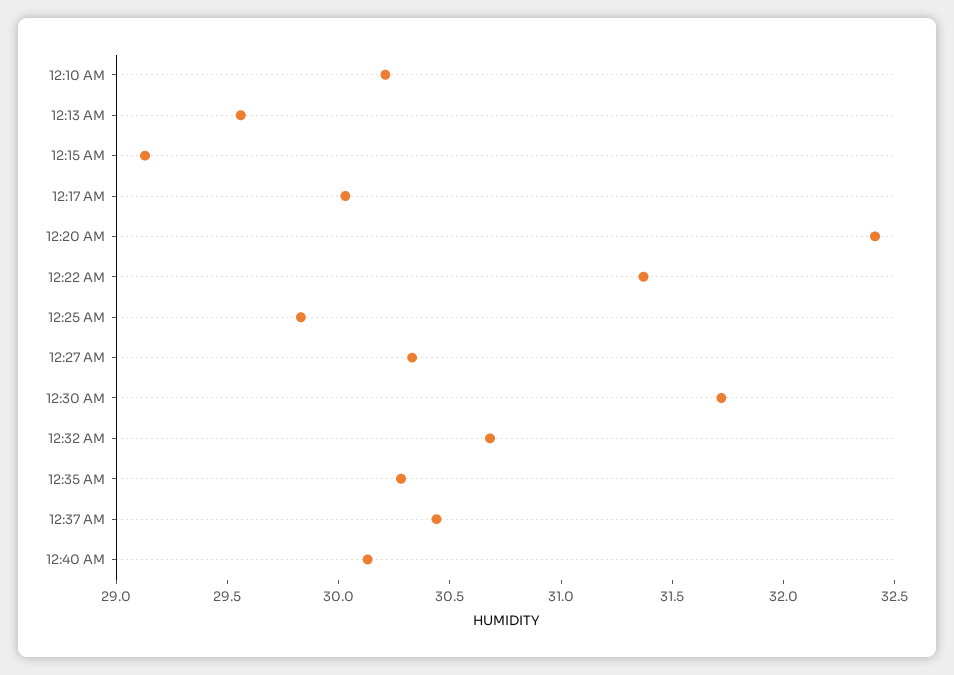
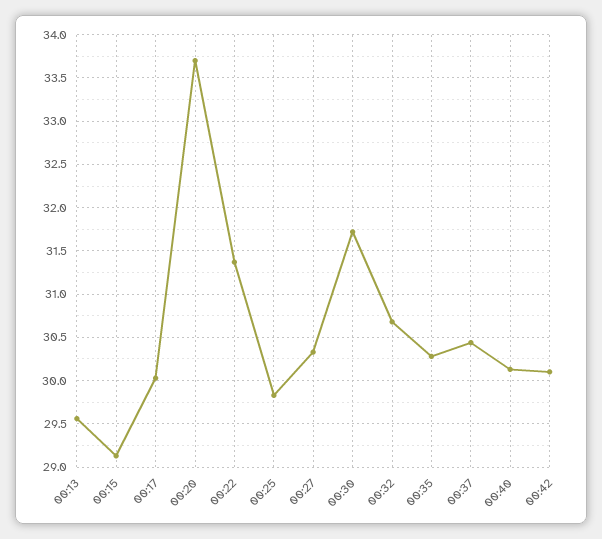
12:10 AM: 30.2 -> none
12:20 AM: 32.4 -> 33.7
00:42: none -> 30.1

